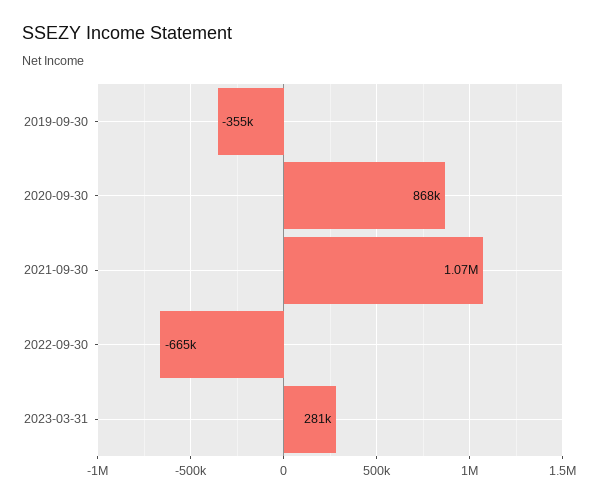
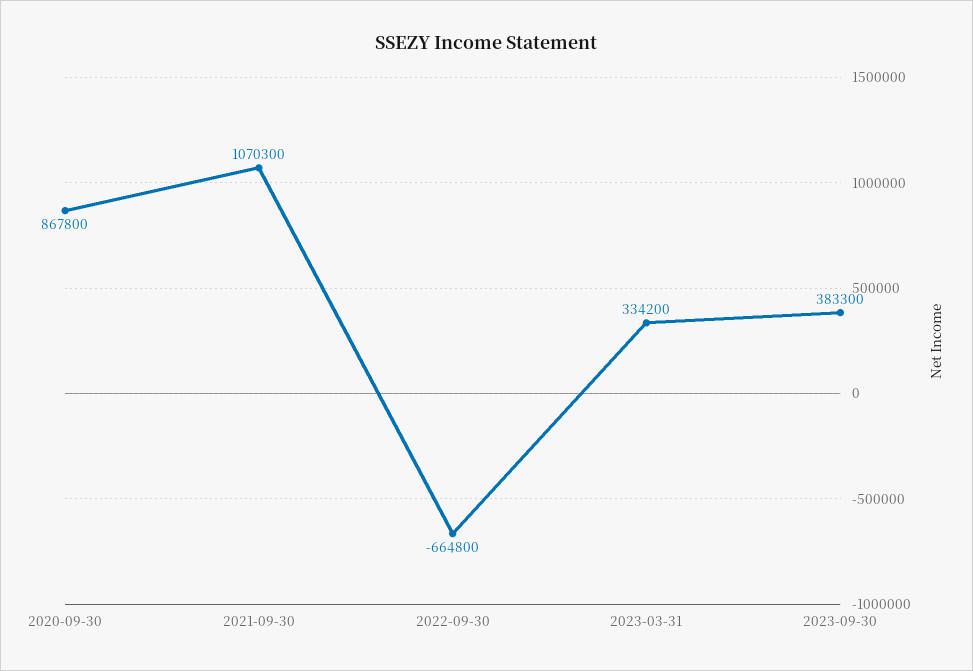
2019-09-30: -355000 -> none
2023-03-31: 281000 -> 334200
2023-09-30: none -> 383300

